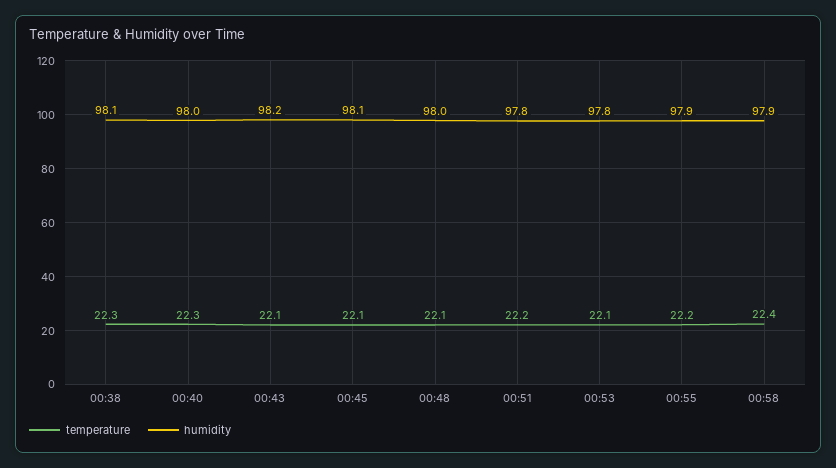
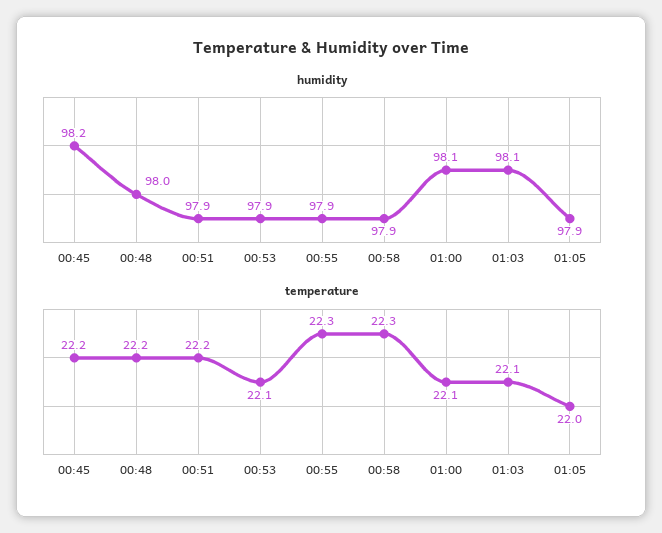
temperature, 00:38: 22.3 -> none
humidity, 00:38: 98.1 -> none
temperature, 00:40: 22.3 -> none
humidity, 00:40: 98 -> none
temperature, 00:43: 22.1 -> none
humidity, 00:43: 98.2 -> none
temperature, 00:45: 22.1 -> 22.2
humidity, 00:45: 98.1 -> 98.2
temperature, 00:48: 22.1 -> 22.2
humidity, 00:51: 97.8 -> 97.9
humidity, 00:53: 97.8 -> 97.9
temperature, 00:55: 22.2 -> 22.3
temperature, 00:58: 22.4 -> 22.3
humidity, 01:00: none -> 98.1
humidity, 01:03: none -> 98.1
humidity, 01:05: none -> 97.9
temperature, 01:00: none -> 22.1
temperature, 01:03: none -> 22.1
temperature, 01:05: none -> 22

